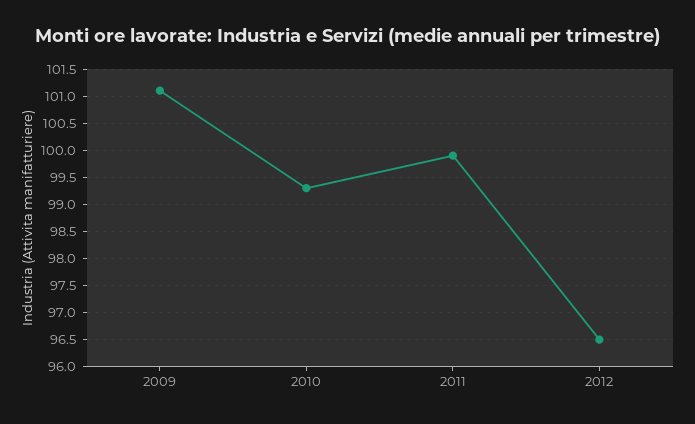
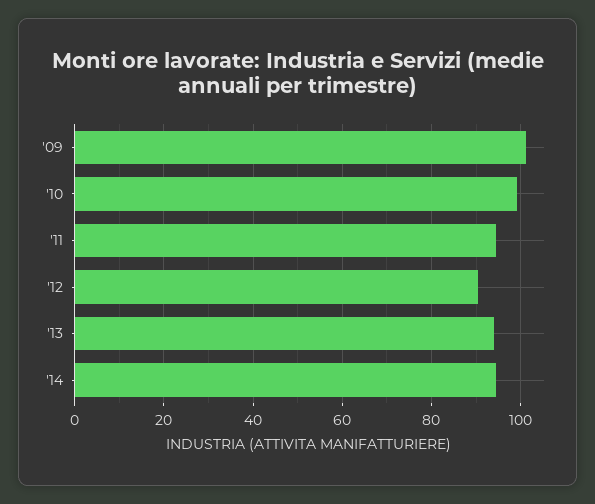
2011: 100 -> 94
2012: 96.5 -> 90
'13: none -> 94
'14: none -> 94

